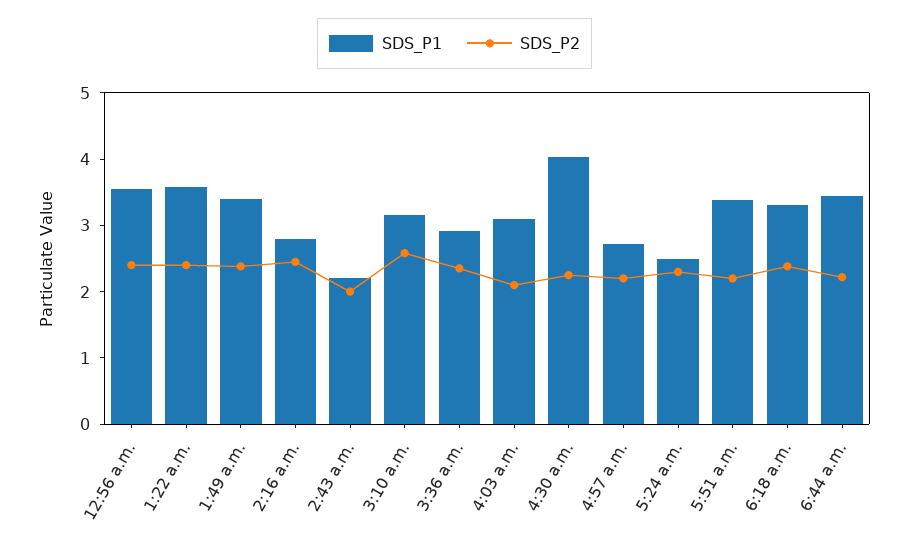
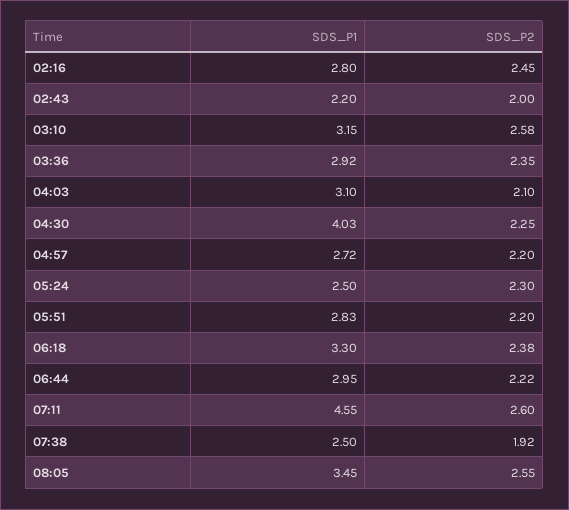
SDS_P1, 12:56 a.m.: 3.6 -> none
SDS_P2, 12:56 a.m.: 2.4 -> none
SDS_P1, 1:22 a.m.: 3.6 -> none
SDS_P2, 1:22 a.m.: 2.4 -> none
SDS_P1, 1:49 a.m.: 3.4 -> none
SDS_P2, 1:49 a.m.: 2.4 -> none
SDS_P1, 5:51 a.m.: 3.4 -> 2.83
SDS_P1, 6:44 a.m.: 3.4 -> 2.95
SDS_P1, 07:11: none -> 4.55
SDS_P2, 07:11: none -> 2.6
SDS_P1, 07:38: none -> 2.5
SDS_P2, 07:38: none -> 1.92
SDS_P1, 08:05: none -> 3.45
SDS_P2, 08:05: none -> 2.55

